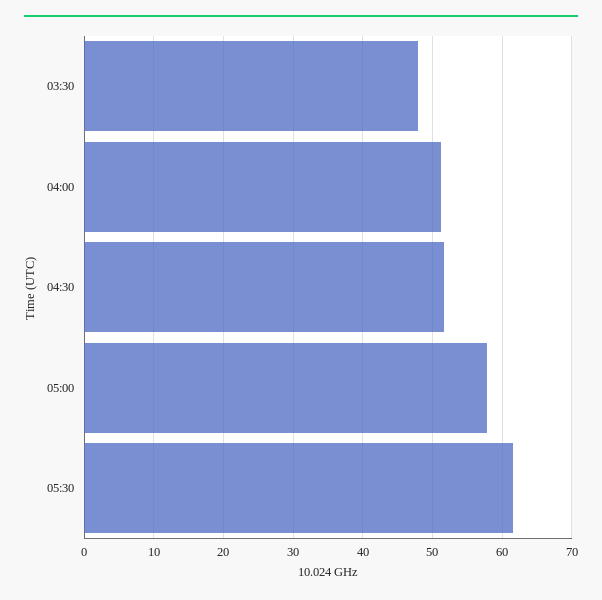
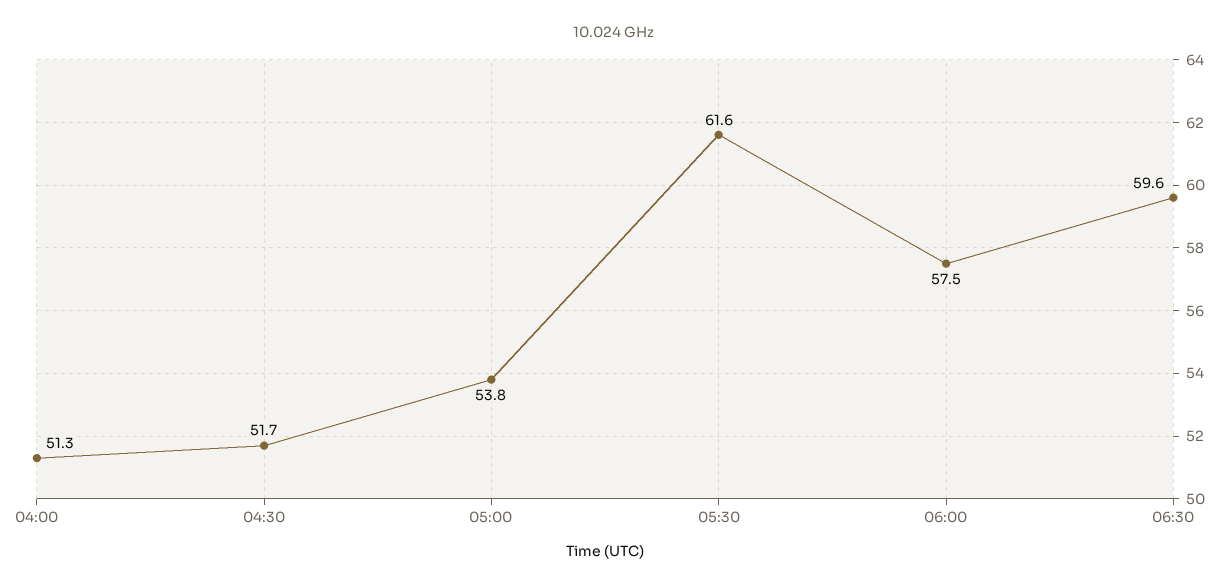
03:30: 48 -> none
05:00: 58 -> 53.8
06:00: none -> 57.5
06:30: none -> 59.6

